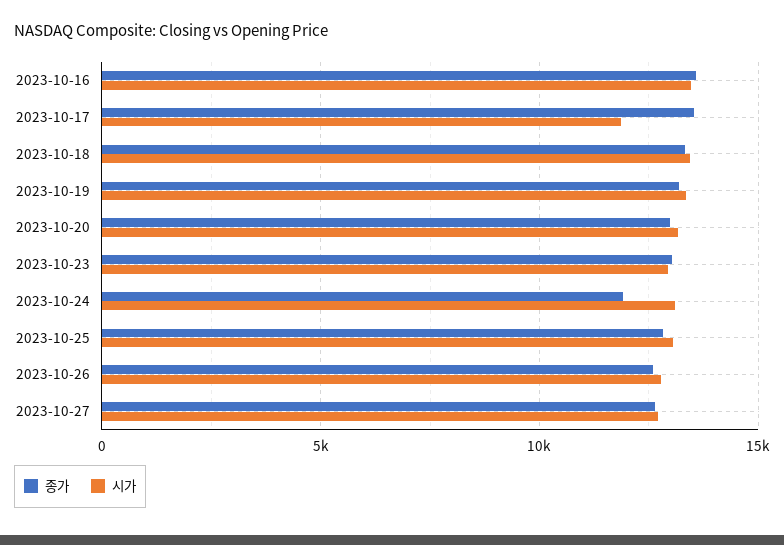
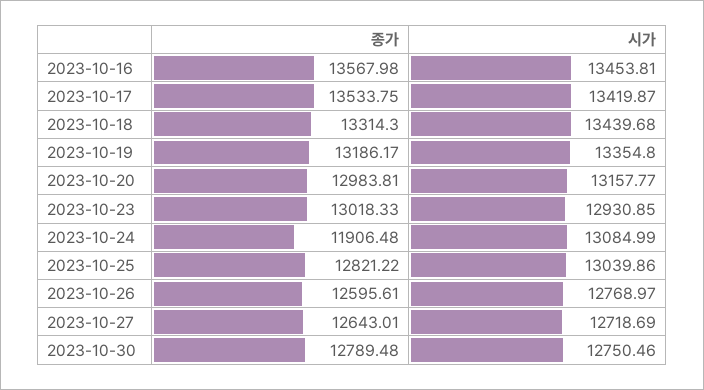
시가, 2023-10-17: 12000 -> 13419.87
종가, 2023-10-30: none -> 12789.48
시가, 2023-10-30: none -> 12750.46

